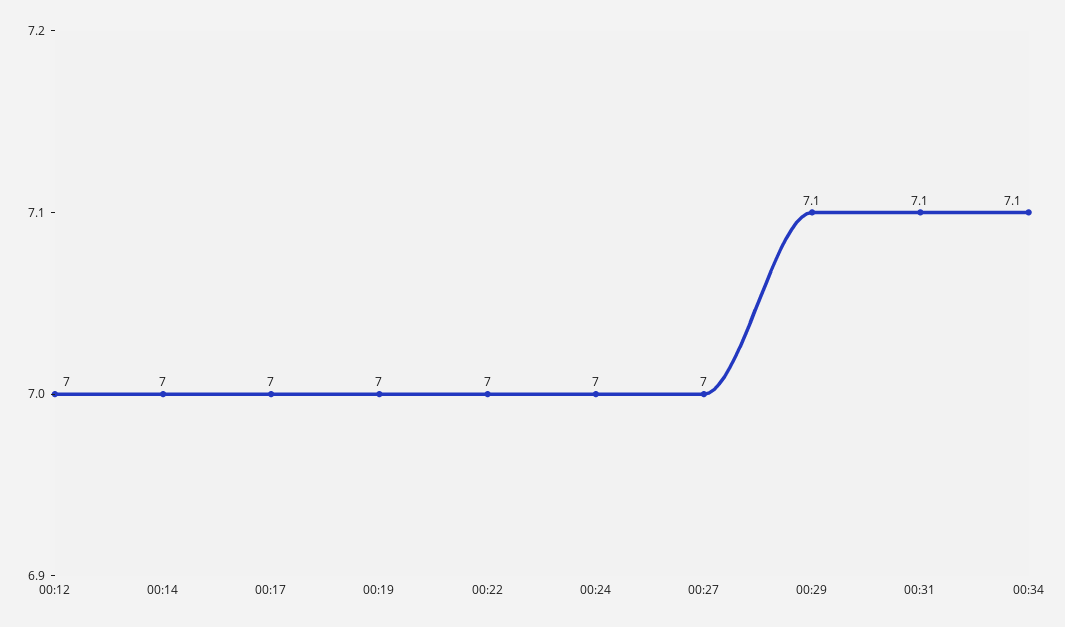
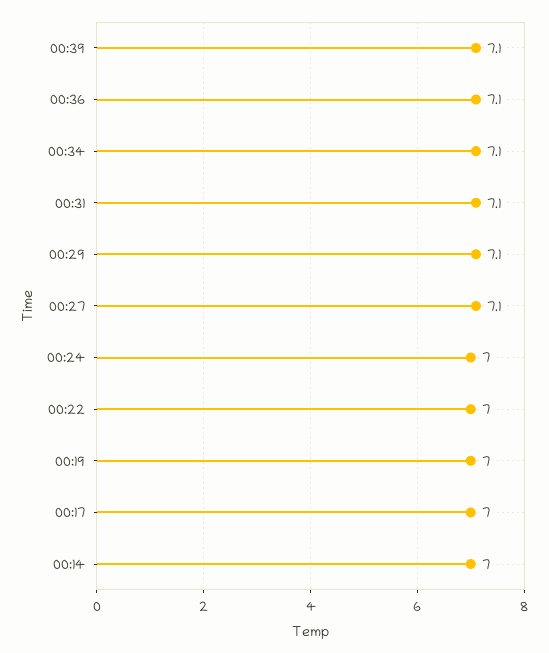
00:12: 7 -> none
00:27: 7 -> 7.1
00:39: none -> 7.1
00:36: none -> 7.1

